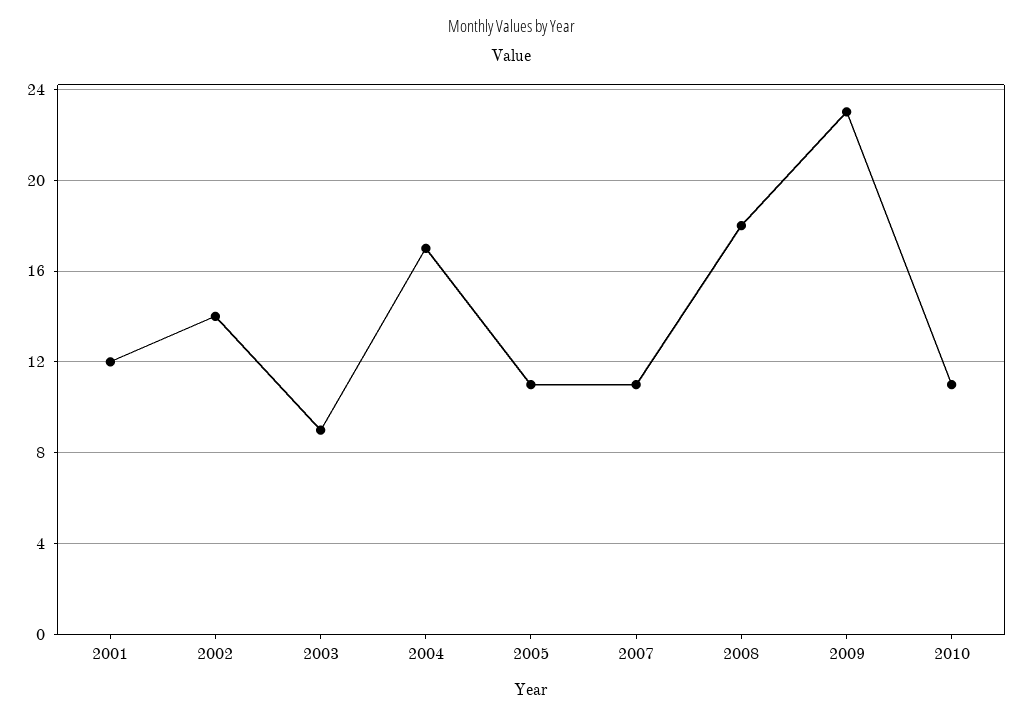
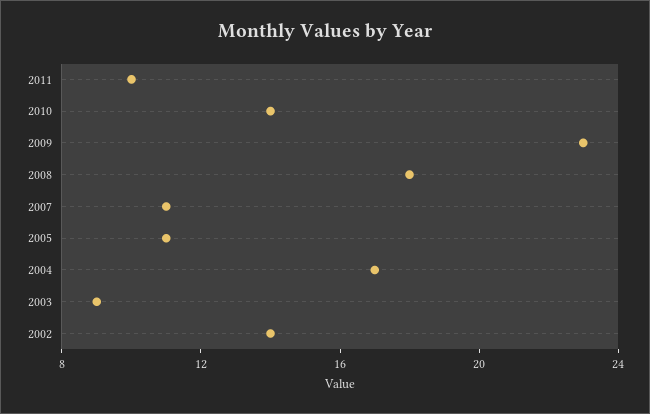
2001: 12 -> none
2010: 11 -> 14
2011: none -> 10

